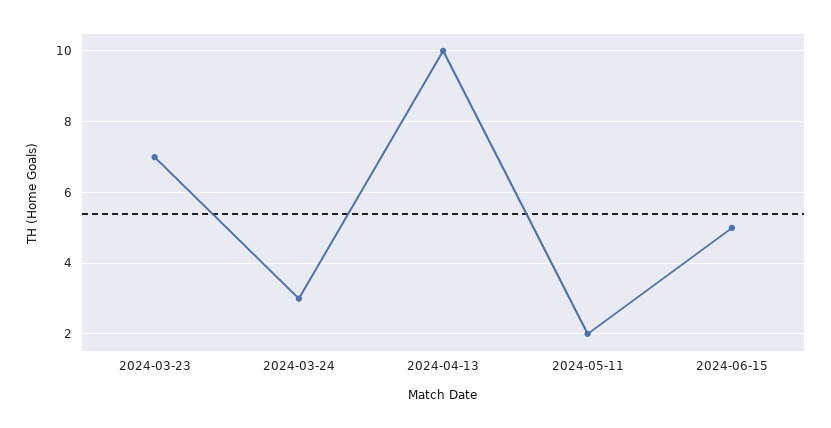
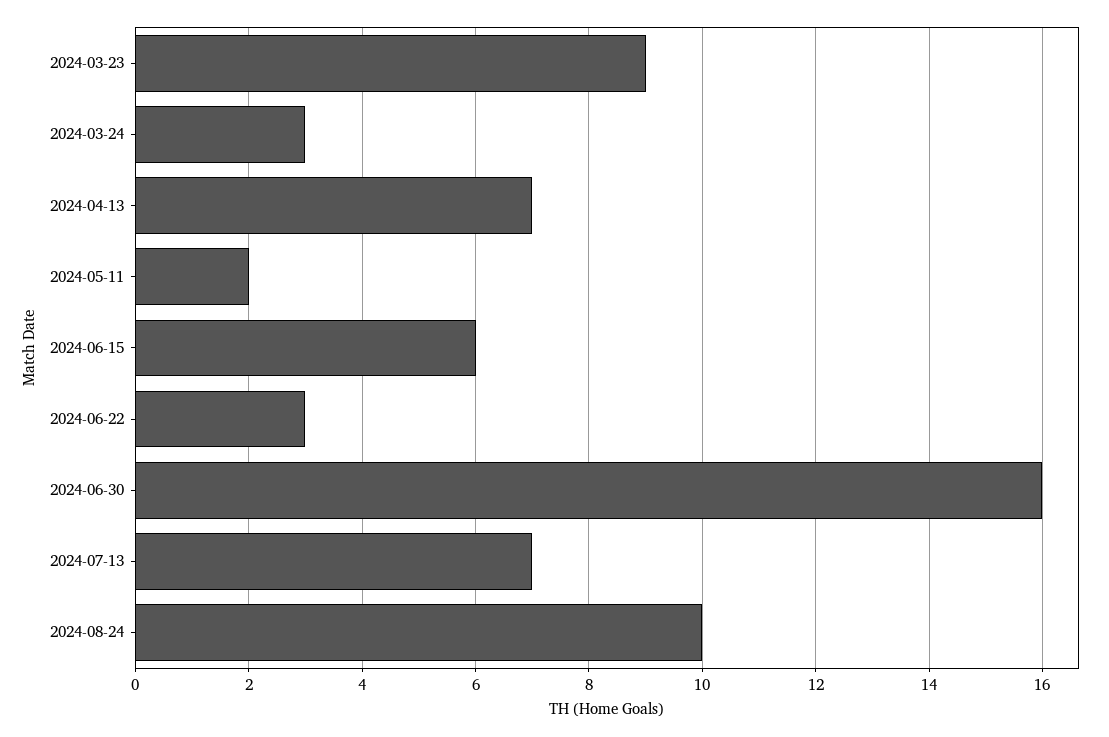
2024-03-23: 7 -> 9
2024-04-13: 10 -> 7
2024-06-15: 5 -> 6
2024-06-22: none -> 3
2024-06-30: none -> 16
2024-07-13: none -> 7
2024-08-24: none -> 10

